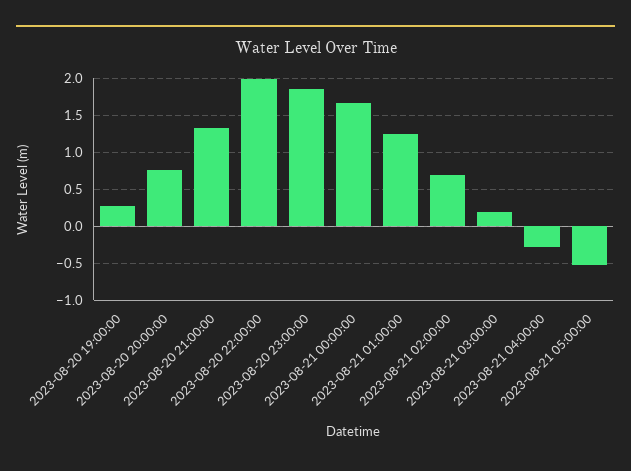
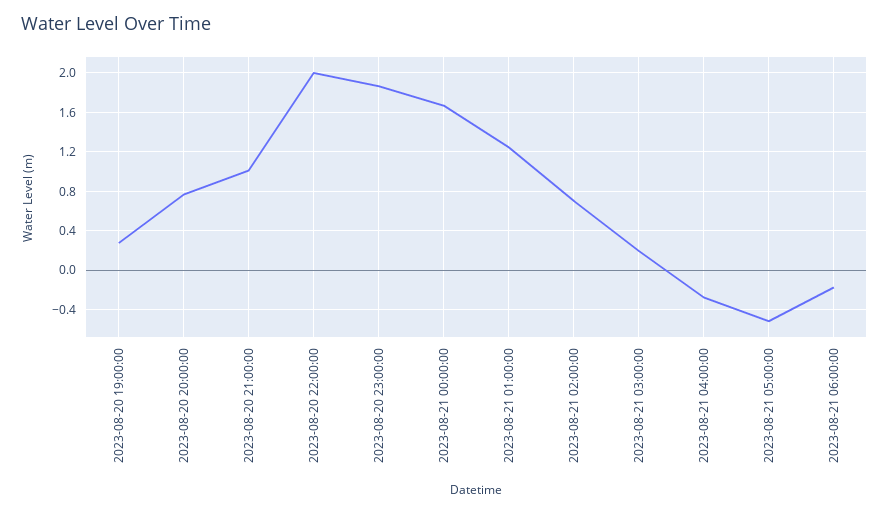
2023-08-20 21:00:00: 1.3 -> 1
2023-08-21 06:00:00: none -> -0.2

